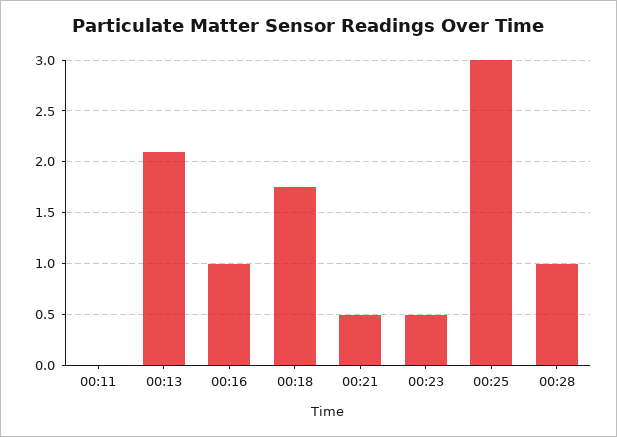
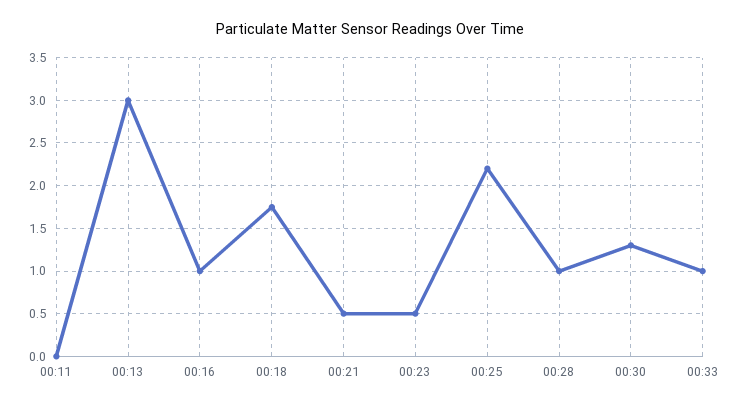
00:13: 2.1 -> 3
00:25: 3 -> 2.2
00:30: none -> 1.3
00:33: none -> 1

